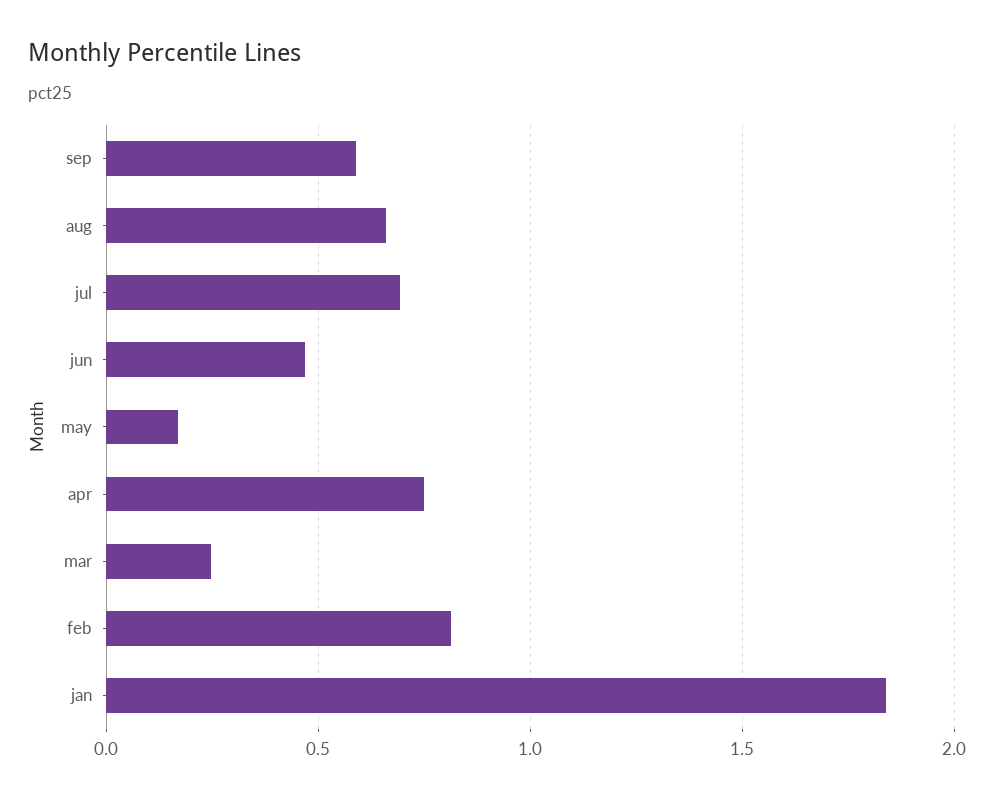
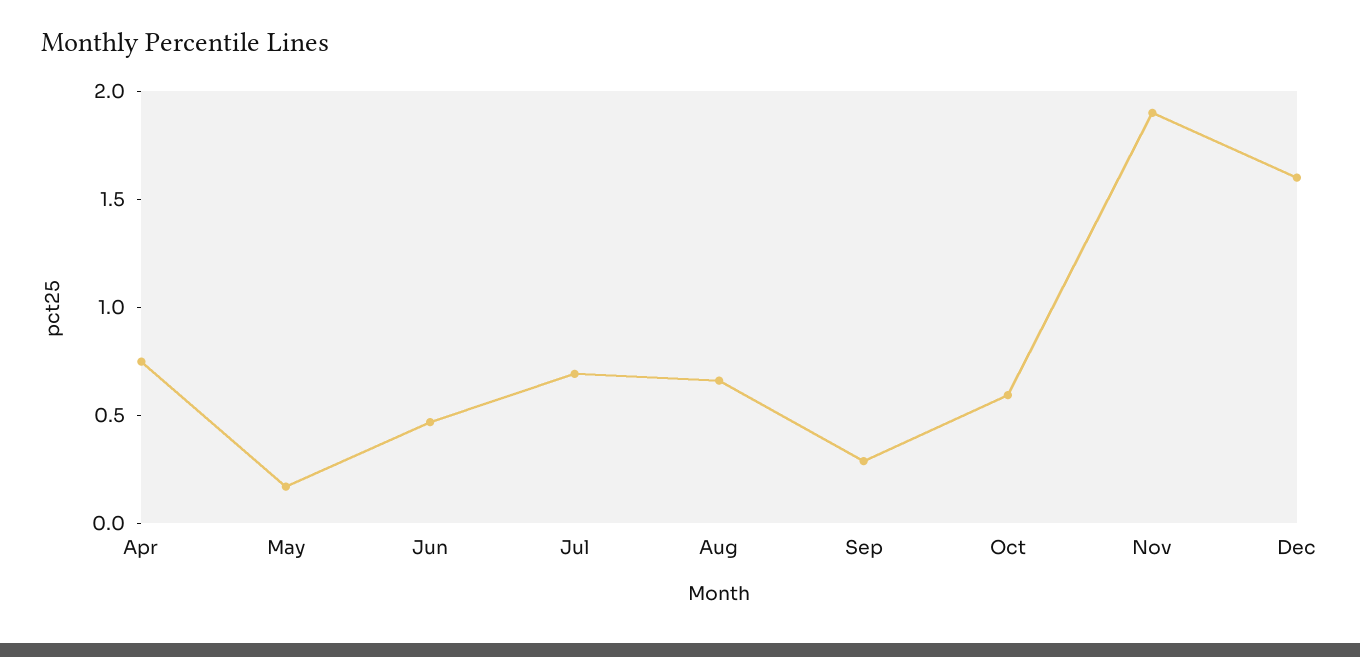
sep: 0.6 -> 0.3
mar: 0.25 -> none
feb: 0.8 -> none
jan: 1.85 -> none
Oct: none -> 0.6
Nov: none -> 1.9
Dec: none -> 1.6

